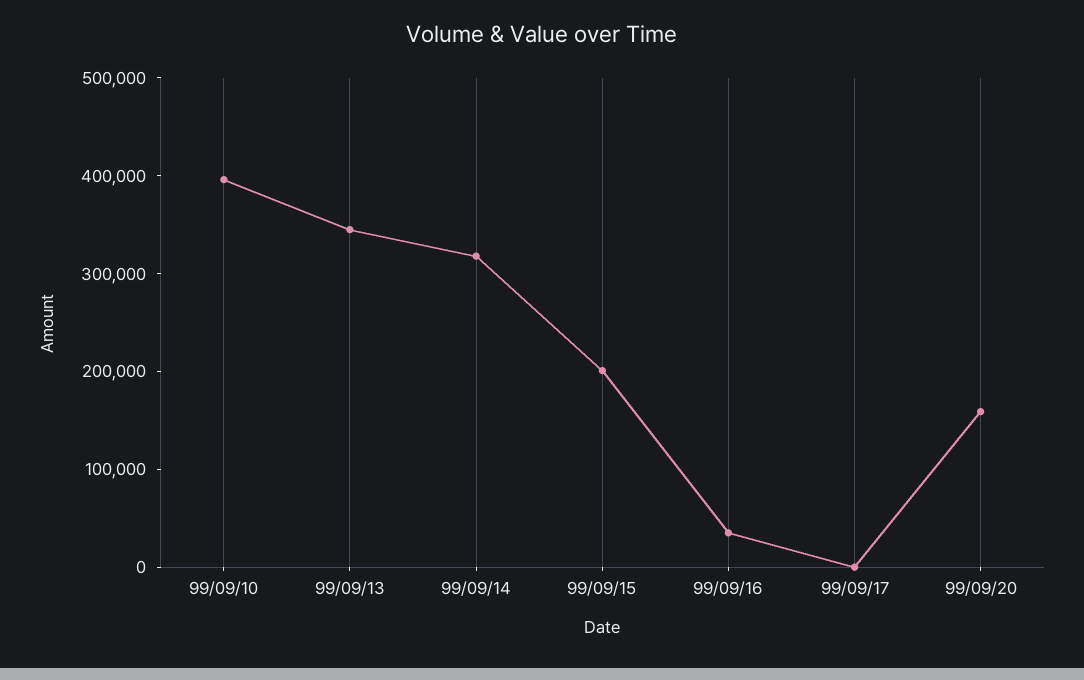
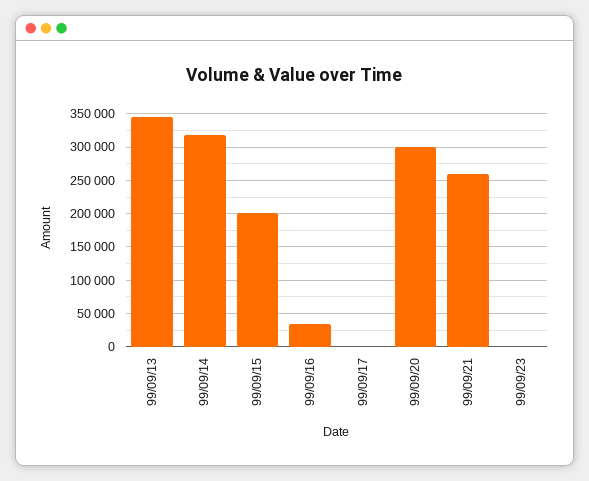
99/09/10: 400000 -> none
99/09/20: 160000 -> 300000
99/09/21: none -> 260000
99/09/23: none -> 0

